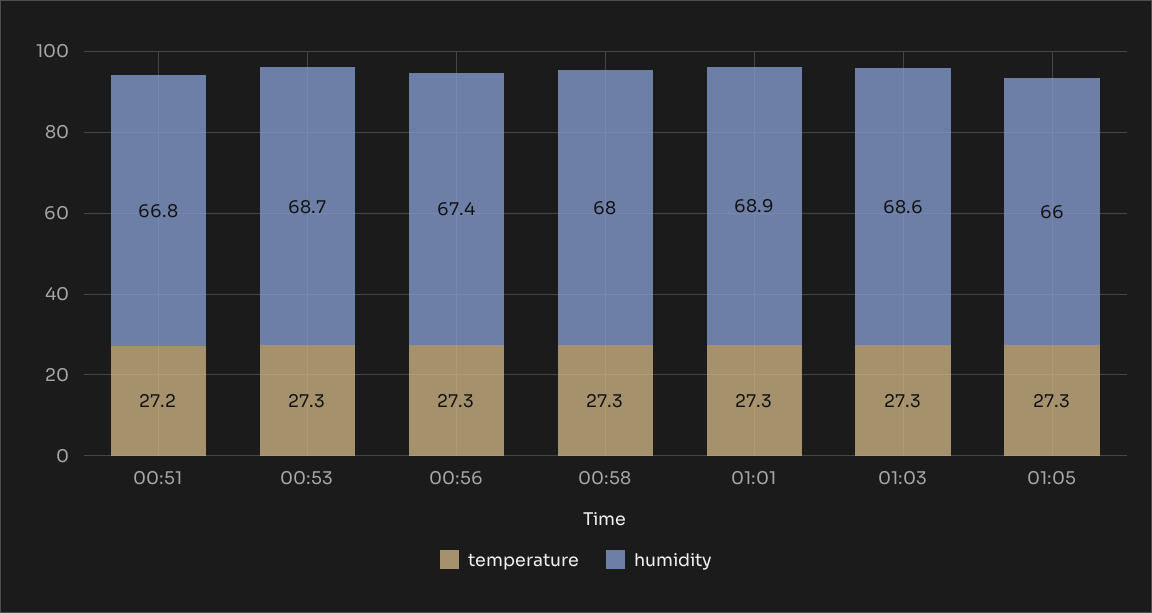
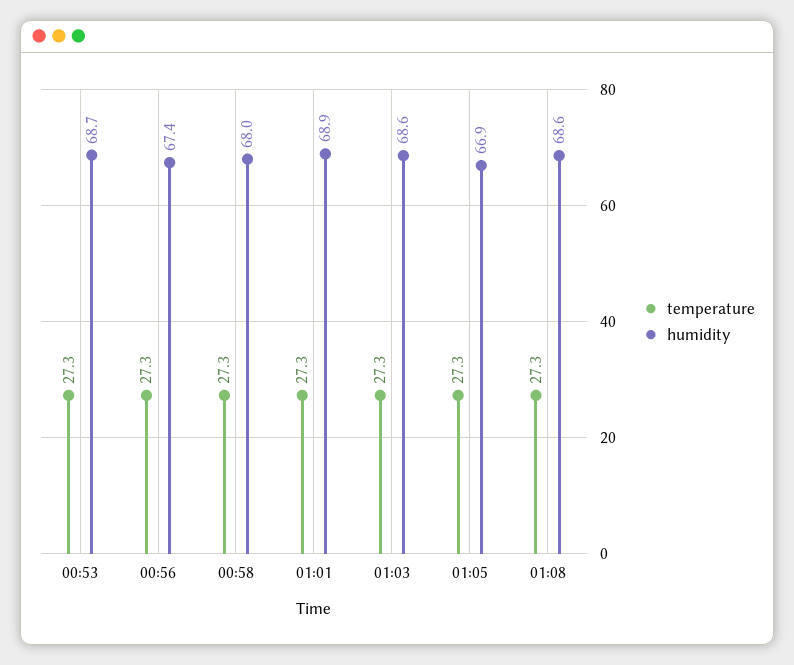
temperature, 00:51: 27.2 -> none
humidity, 00:51: 66.8 -> none
humidity, 01:05: 66 -> 66.9
temperature, 01:08: none -> 27.3
humidity, 01:08: none -> 68.6

